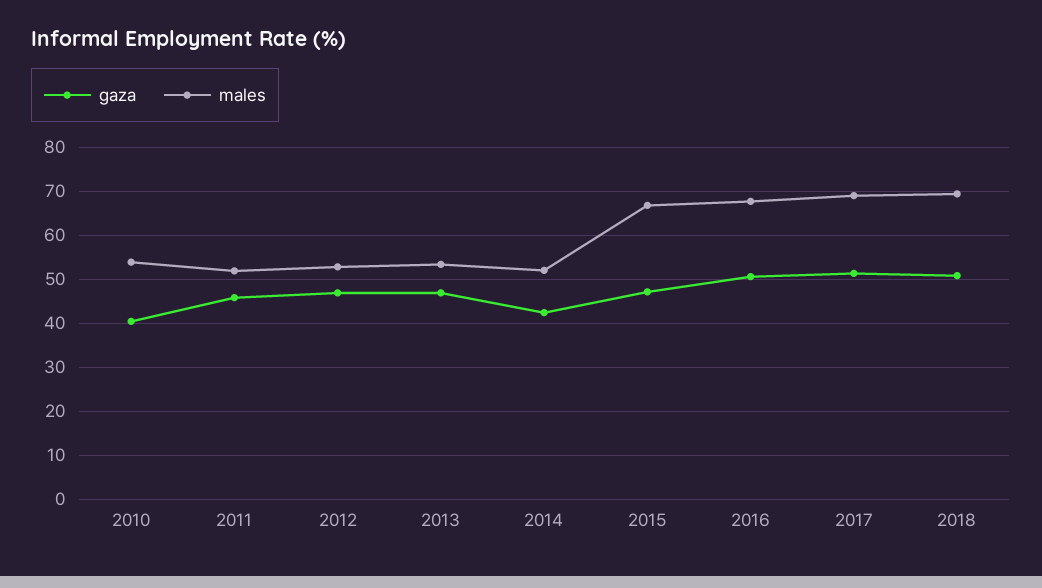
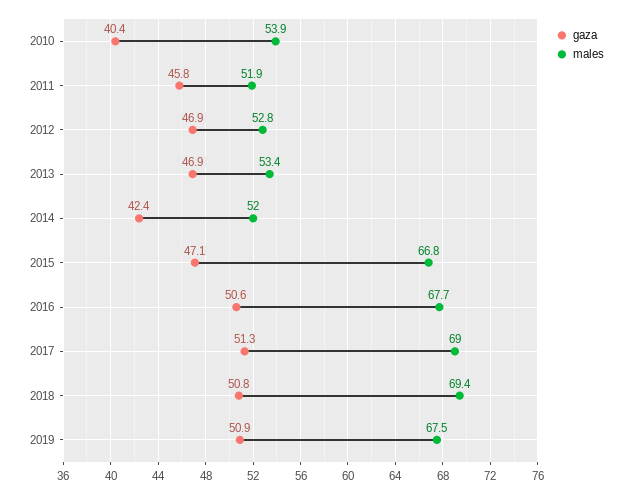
gaza, 2019: none -> 50.9
males, 2019: none -> 67.5

